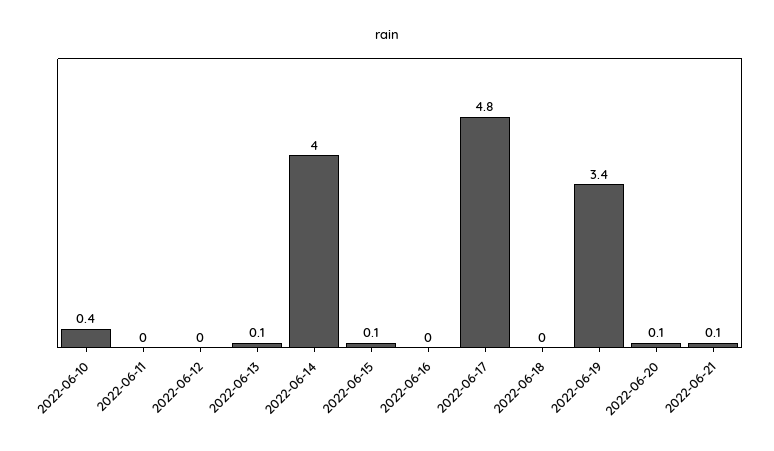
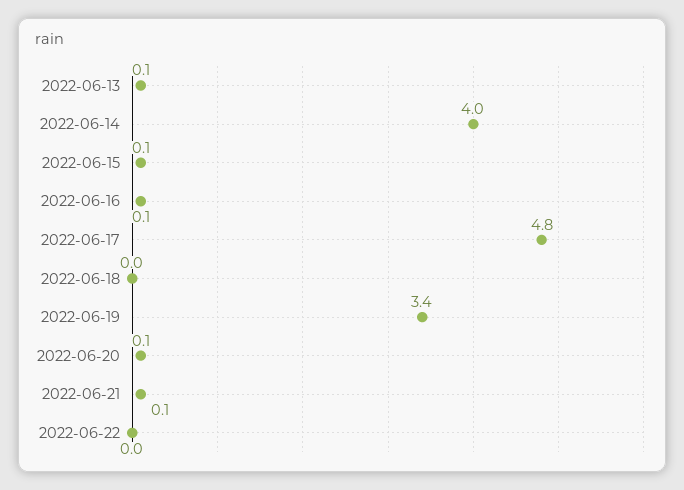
2022-06-10: 0.4 -> none
2022-06-11: 0 -> none
2022-06-12: 0 -> none
2022-06-16: 0 -> 0.1
2022-06-22: none -> 0

